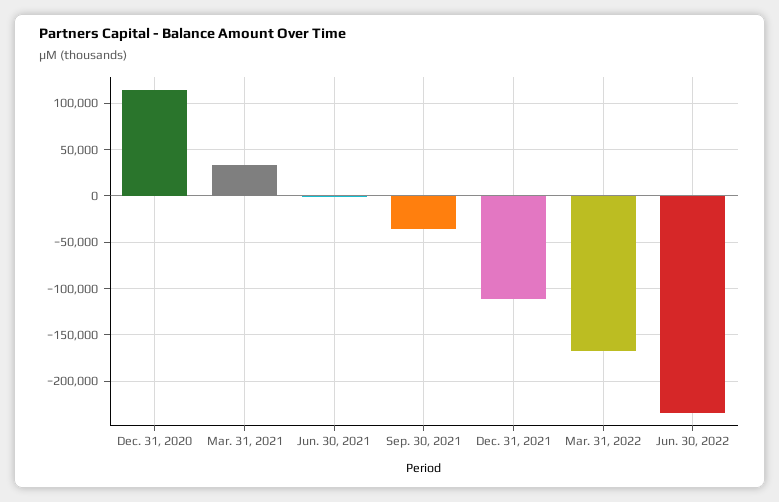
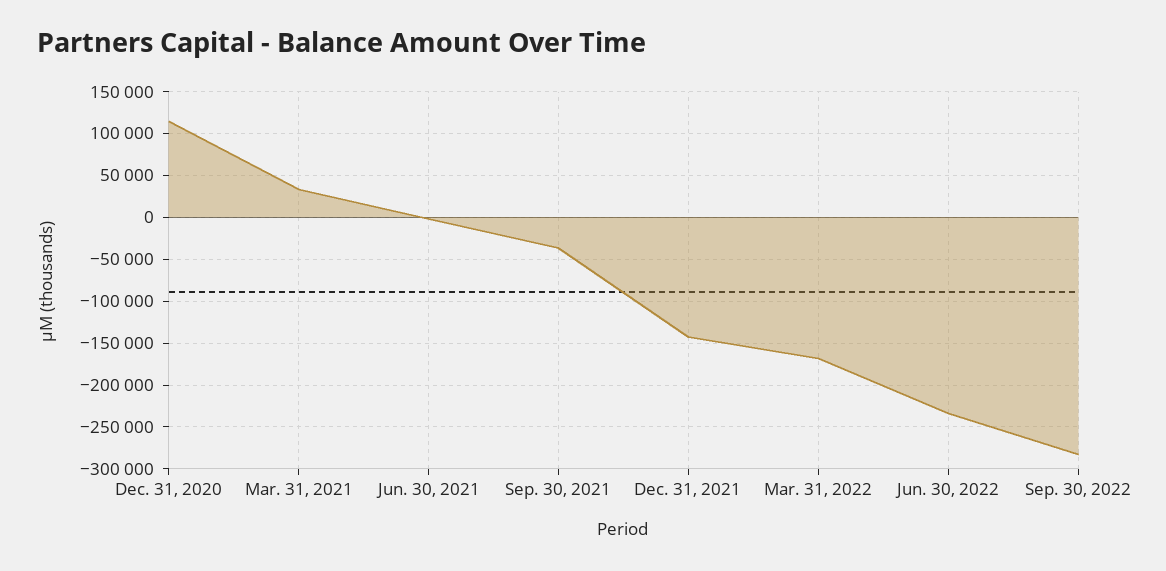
Dec. 31, 2021: -110000 -> -140000
Sep. 30, 2022: none -> -280000

